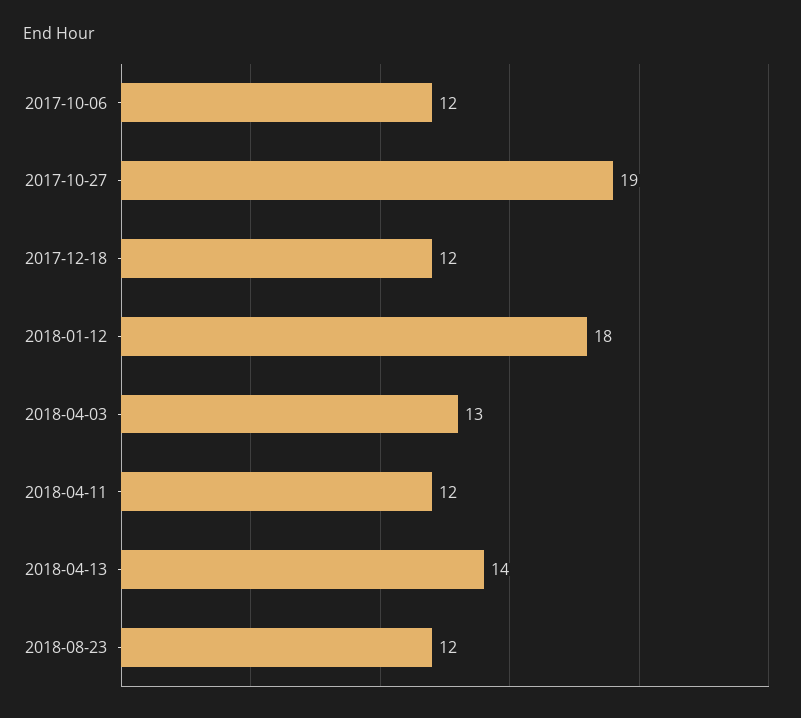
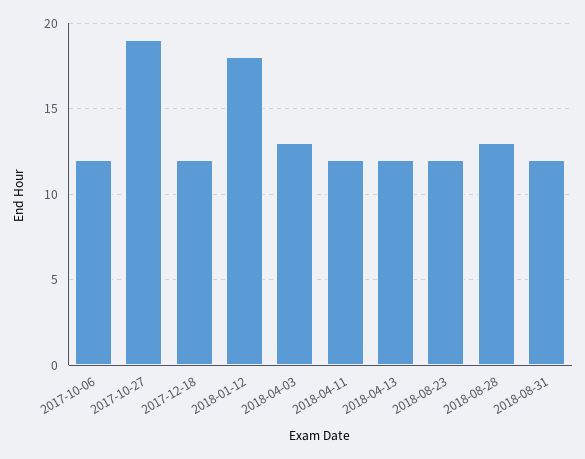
2018-04-13: 14 -> 12
2018-08-28: none -> 13
2018-08-31: none -> 12

